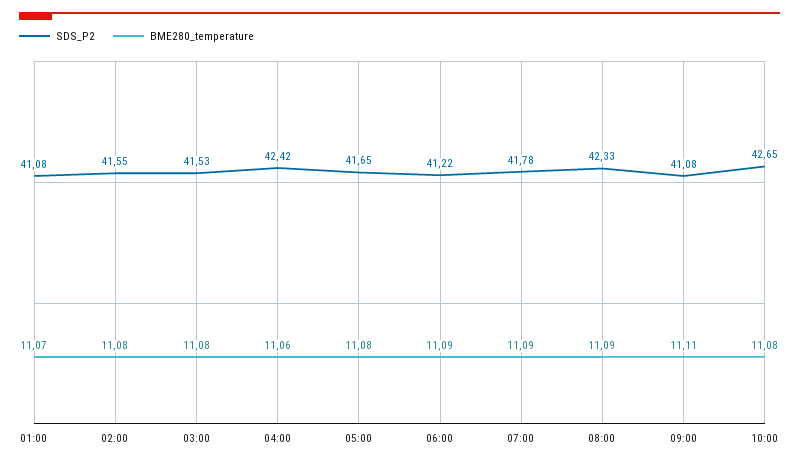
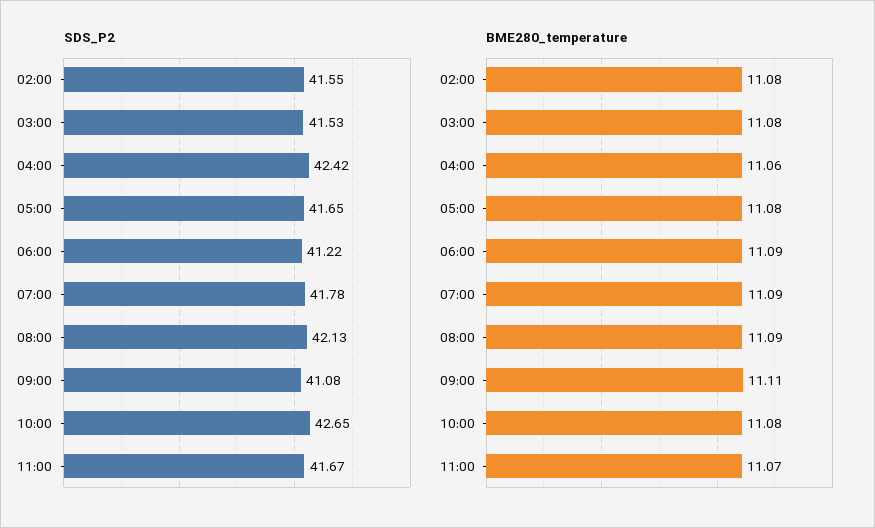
SDS_P2, 01:00: 41.08 -> none
BME280_temperature, 01:00: 11.07 -> none
SDS_P2, 08:00: 42.33 -> 42.13
SDS_P2, 11:00: none -> 41.67
BME280_temperature, 11:00: none -> 11.07

